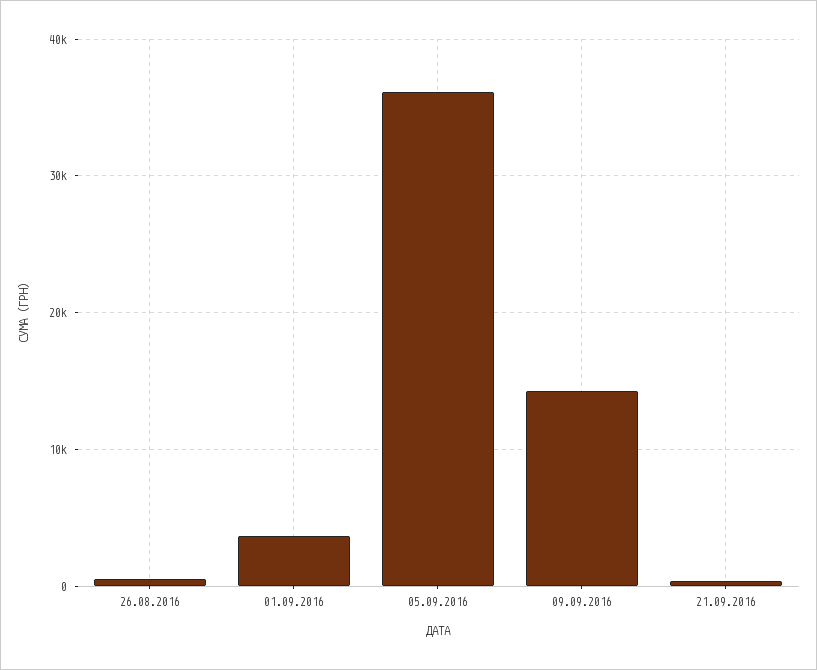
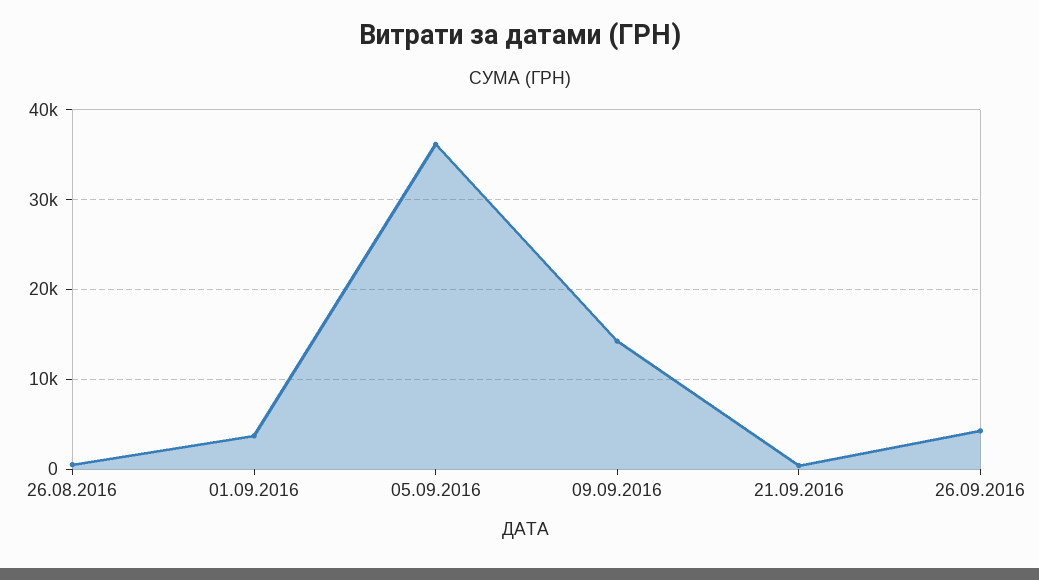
26.09.2016: none -> 4000

